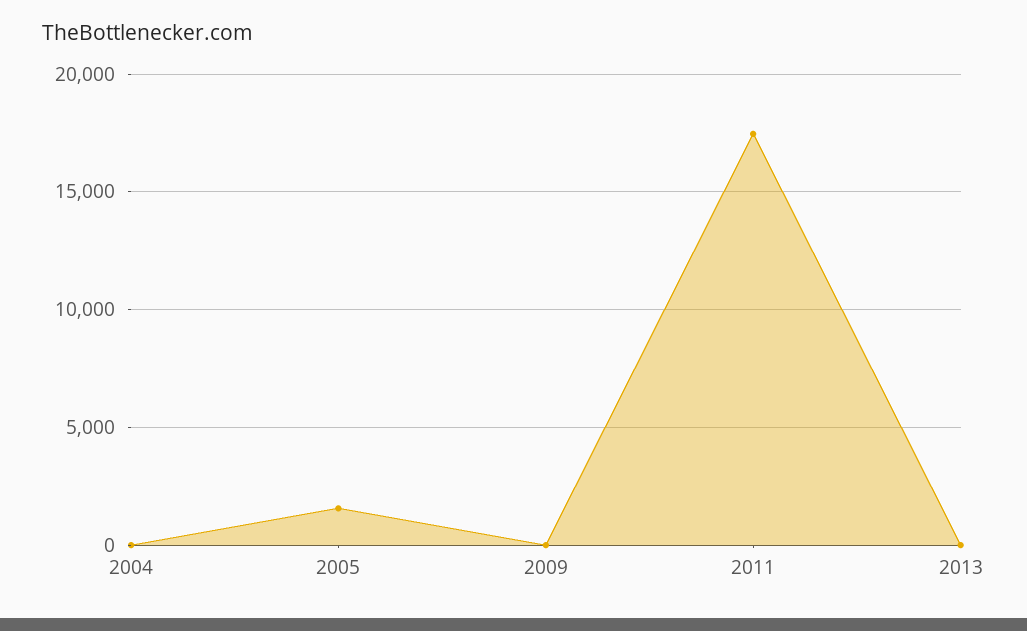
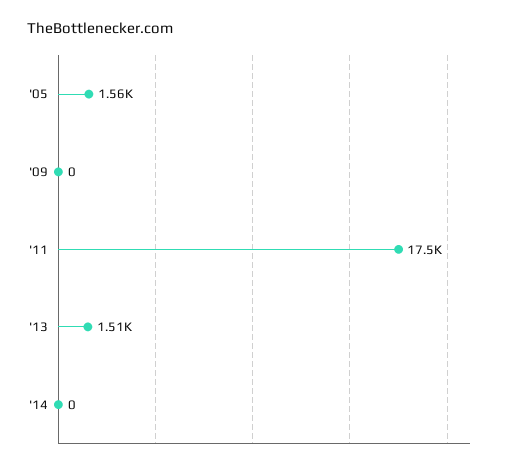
2004: 0 -> none
2013: 0 -> 1510
'14: none -> 0

